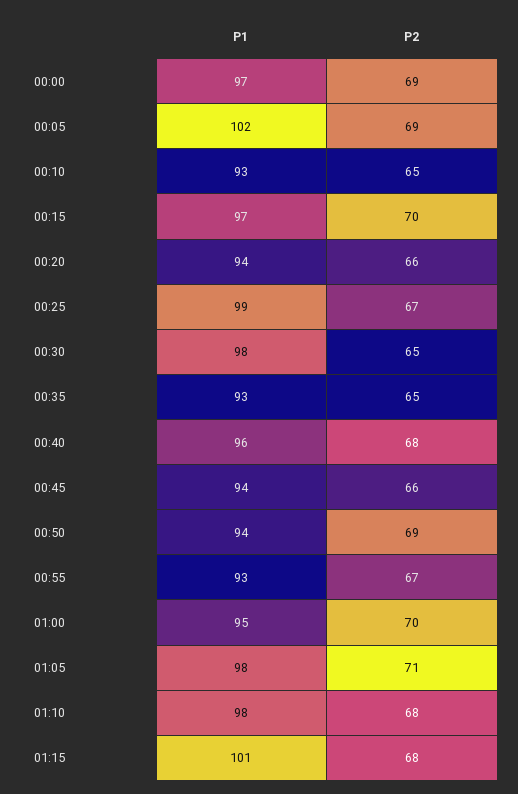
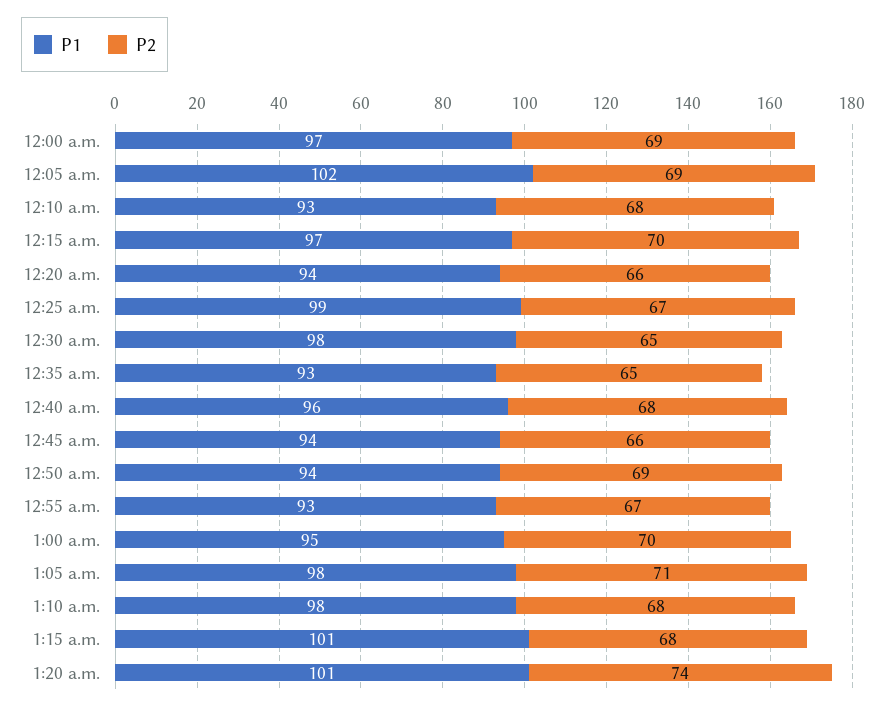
P2, 00:10: 65 -> 68
P1, 1:20 a.m.: none -> 101
P2, 1:20 a.m.: none -> 74

